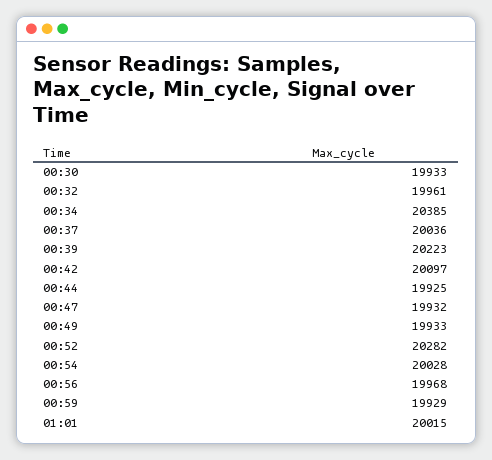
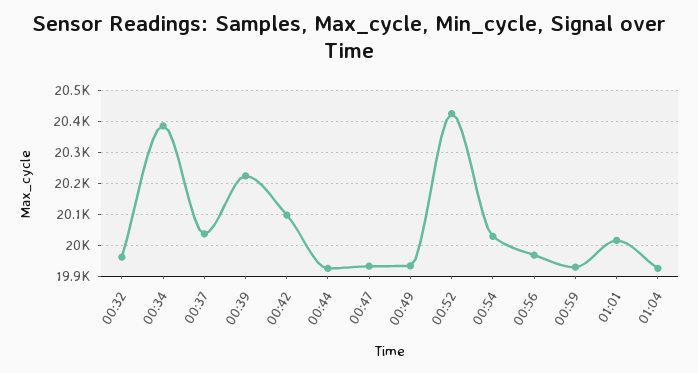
00:30: 19933 -> none
00:52: 20282 -> 20420
01:04: none -> 19920

